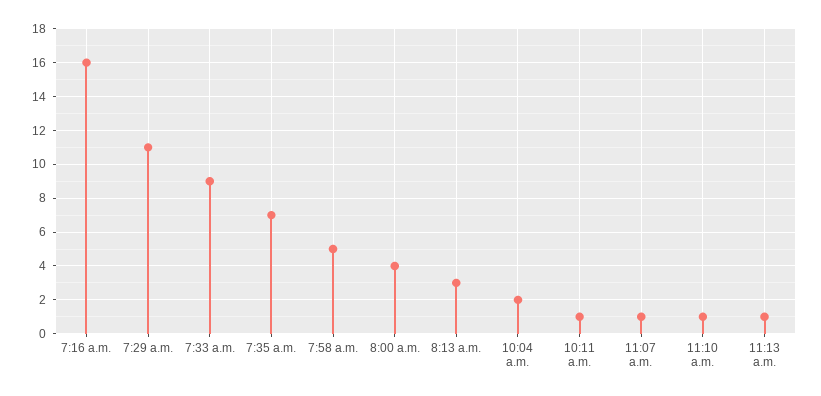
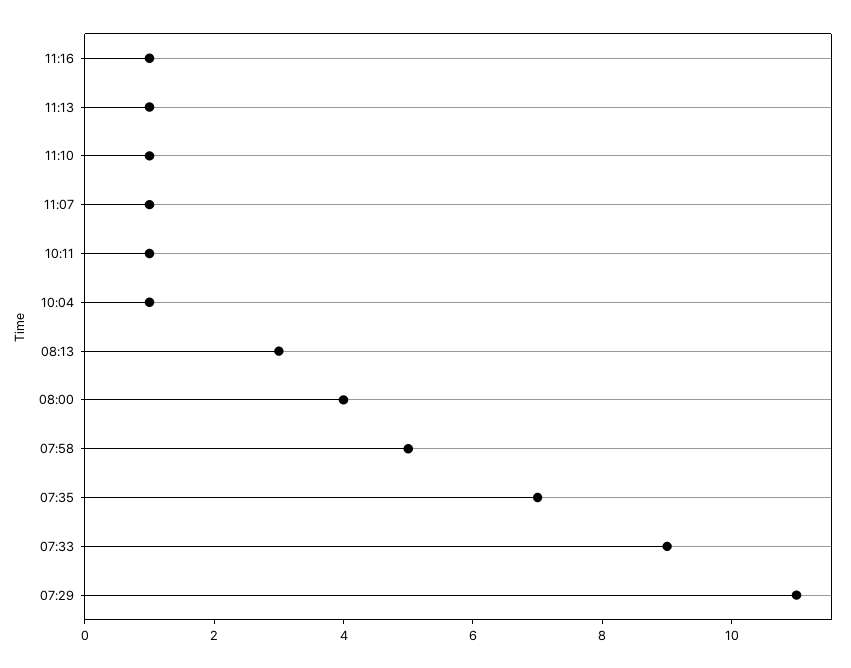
7:16 a.m.: 16 -> none
10:04 a.m.: 2 -> 1
11:16: none -> 1

